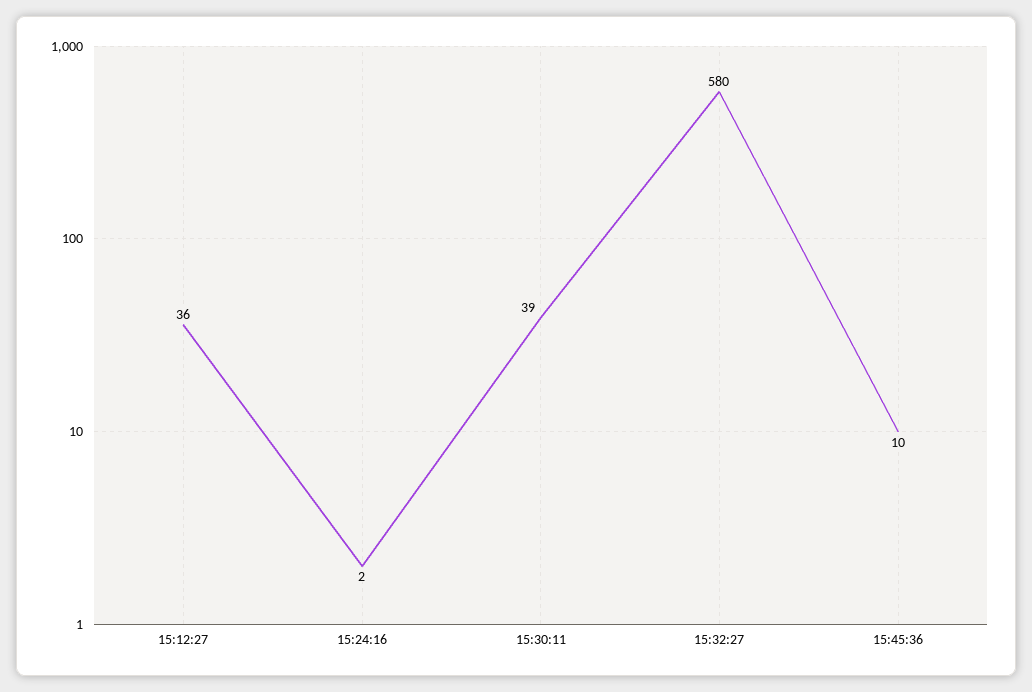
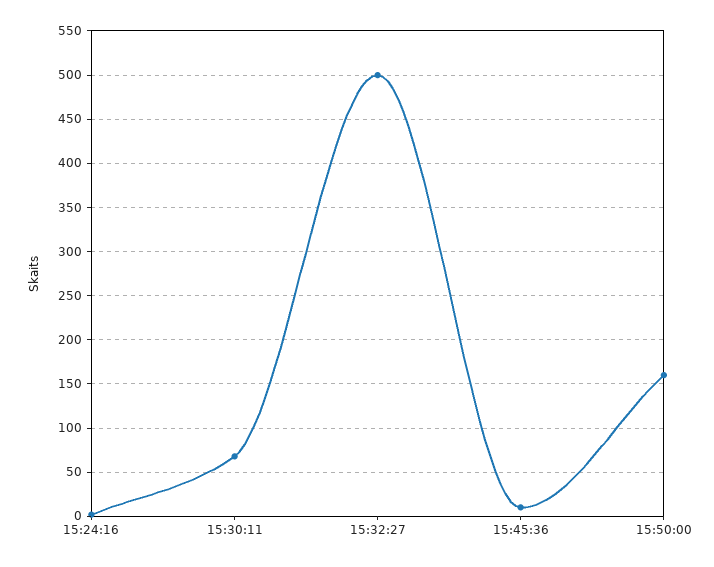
15:12:27: 36 -> none
15:30:11: 39 -> 70
15:32:27: 580 -> 500
15:50:00: none -> 160

